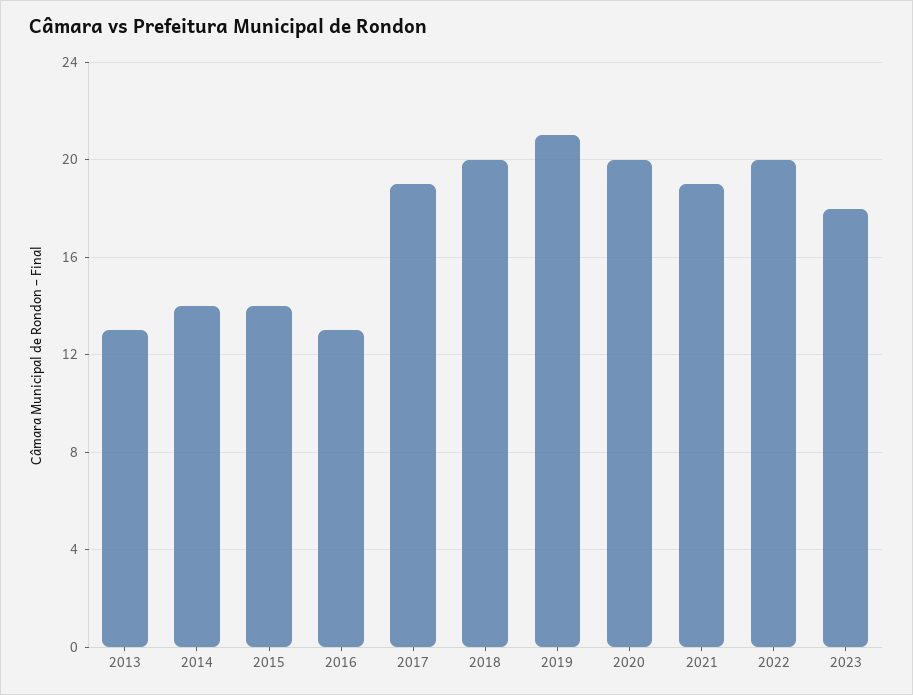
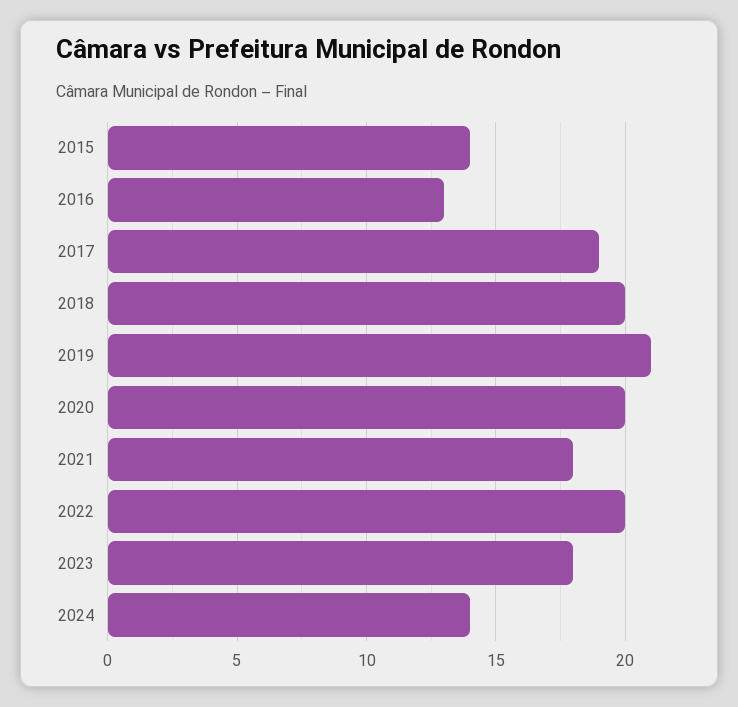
2013: 13 -> none
2014: 14 -> none
2021: 19 -> 18
2024: none -> 14

